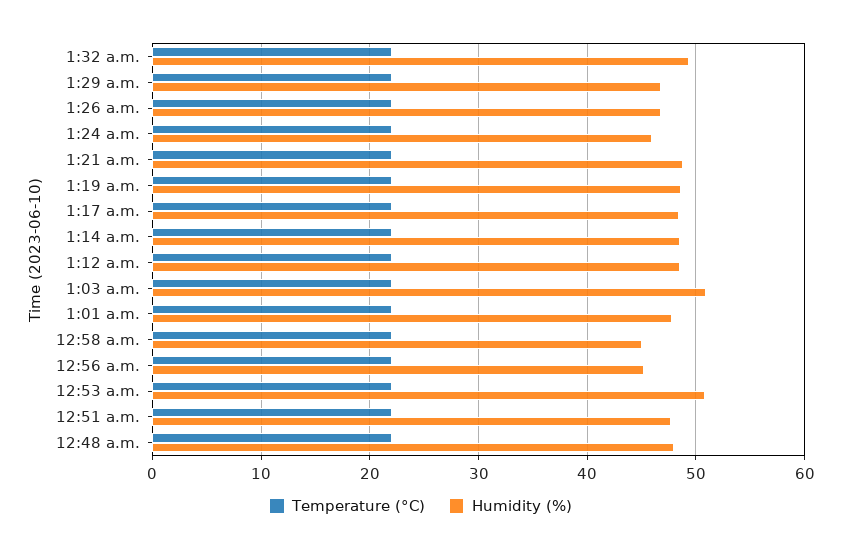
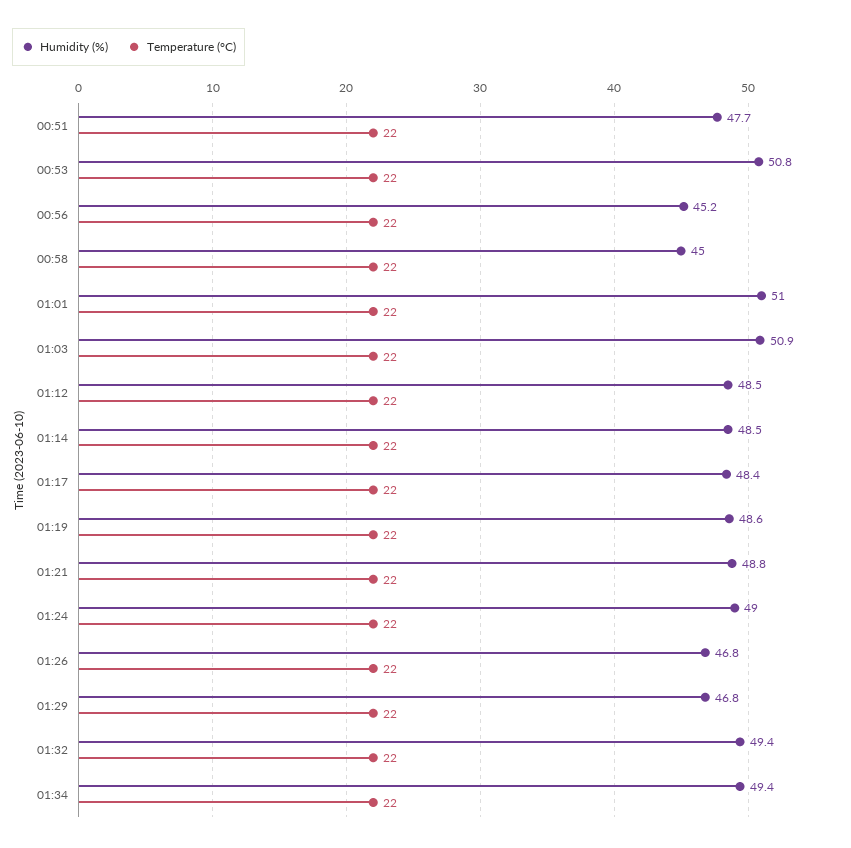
Humidity (%), 1:24 a.m.: 46 -> 49
Humidity (%), 1:01 a.m.: 48 -> 51
Temperature (°C), 12:48 a.m.: 22 -> none
Humidity (%), 12:48 a.m.: 48 -> none
Humidity (%), 01:34: none -> 49.4
Temperature (°C), 01:34: none -> 22

